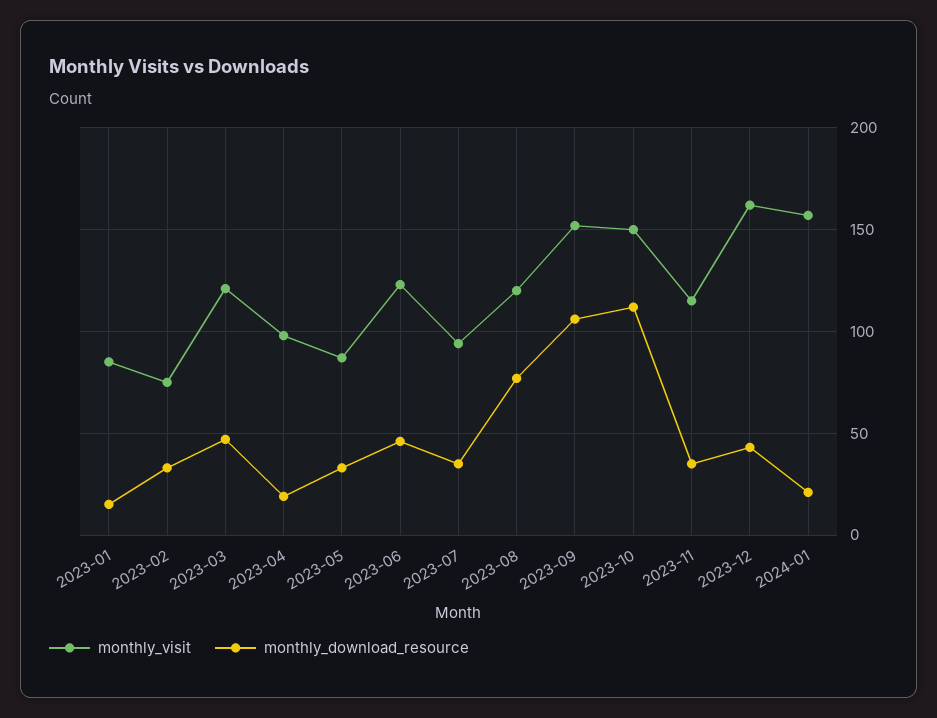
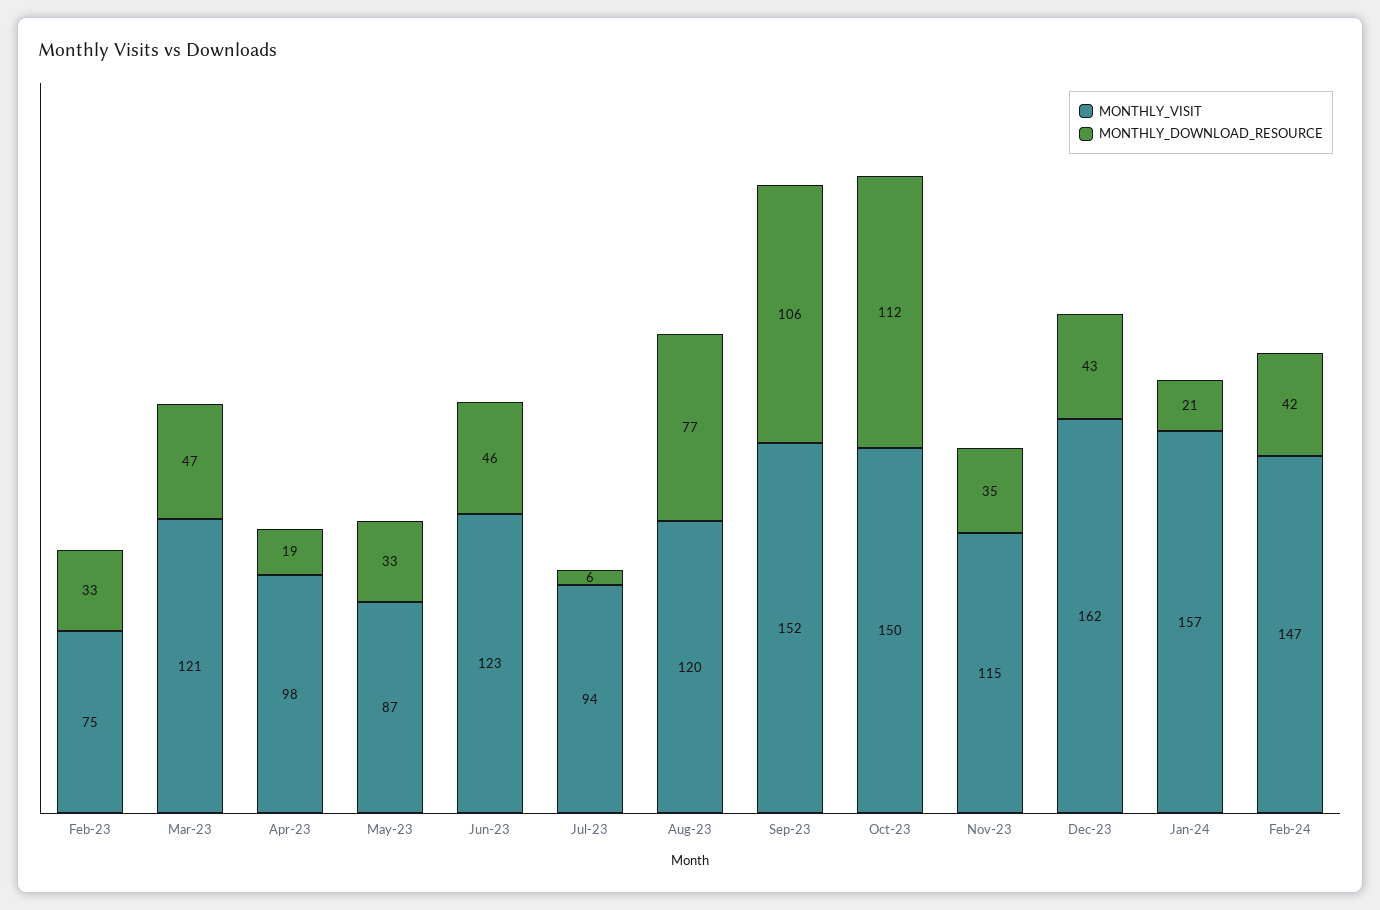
monthly_visit, 2023-01: 85 -> none
monthly_download_resource, 2023-01: 15 -> none
monthly_download_resource, 2023-07: 35 -> 6
monthly_visit, Feb-24: none -> 147
monthly_download_resource, Feb-24: none -> 42

